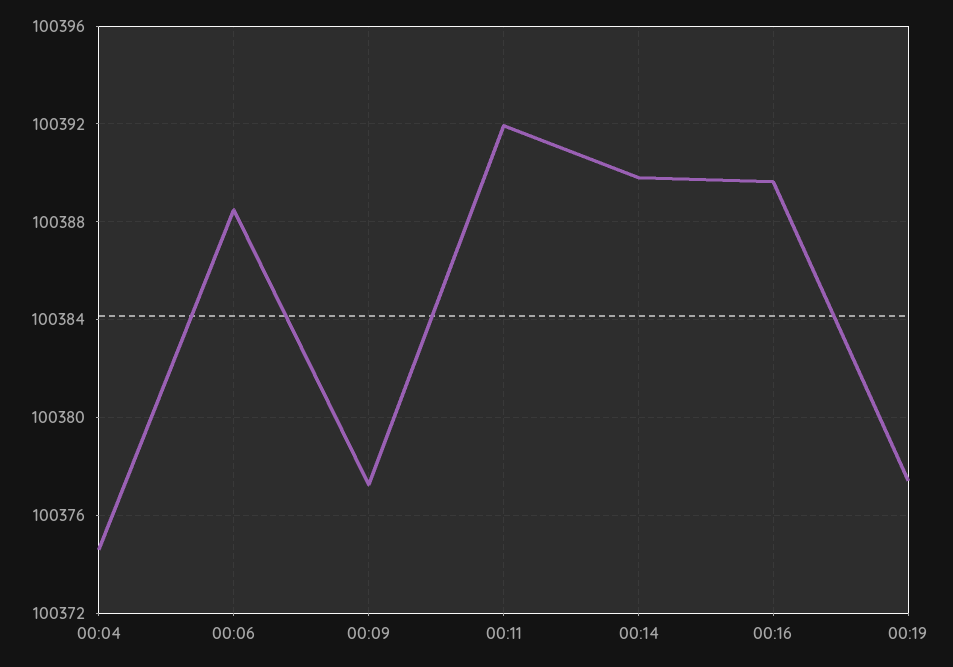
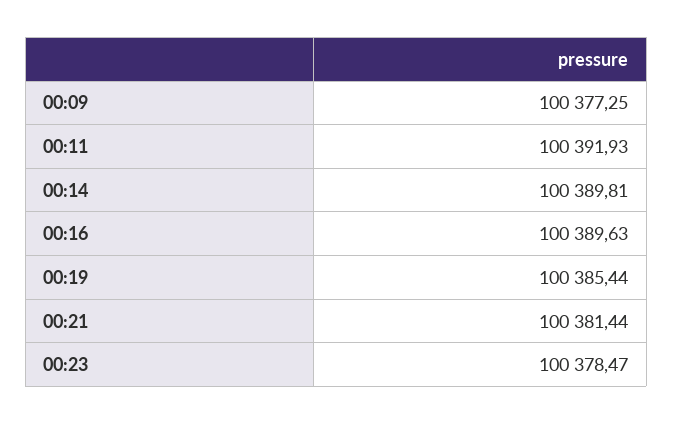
00:04: 100374.5 -> none
00:06: 100388.5 -> none
00:19: 100377.5 -> 100385.44
00:21: none -> 100381.44
00:23: none -> 100378.47

